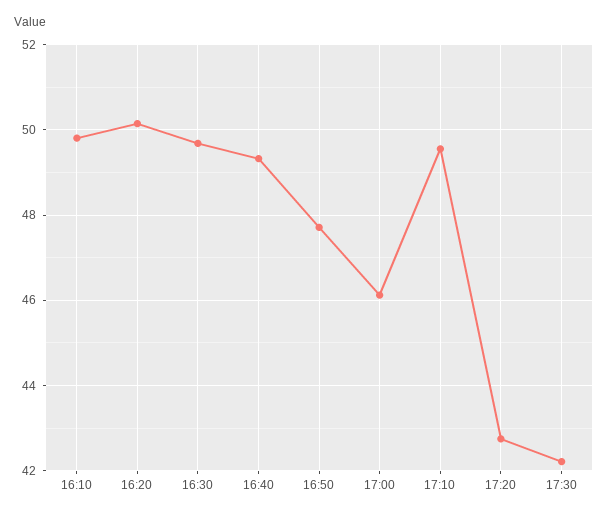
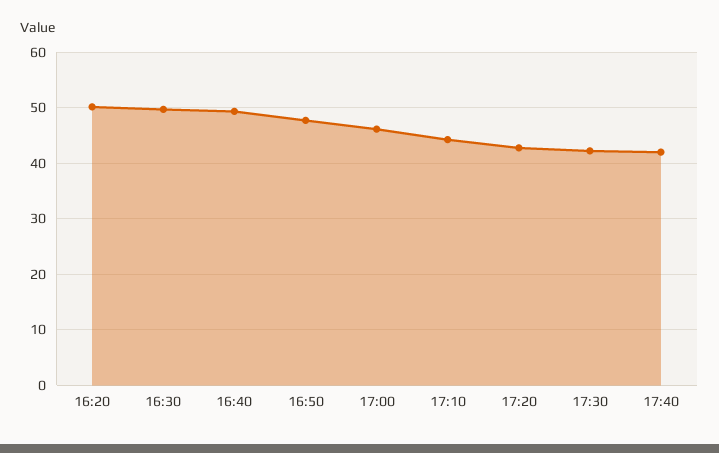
16:10: 49.8 -> none
17:10: 49.6 -> 44
17:40: none -> 42

